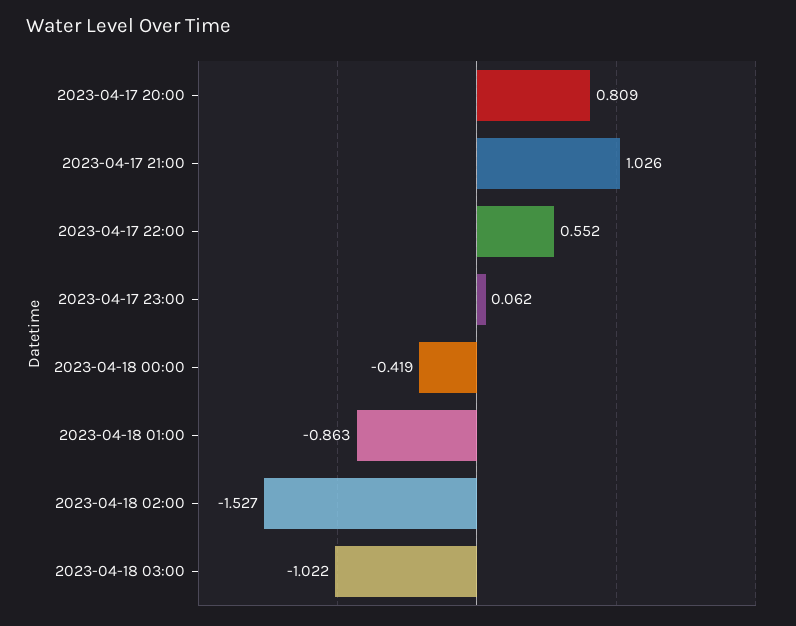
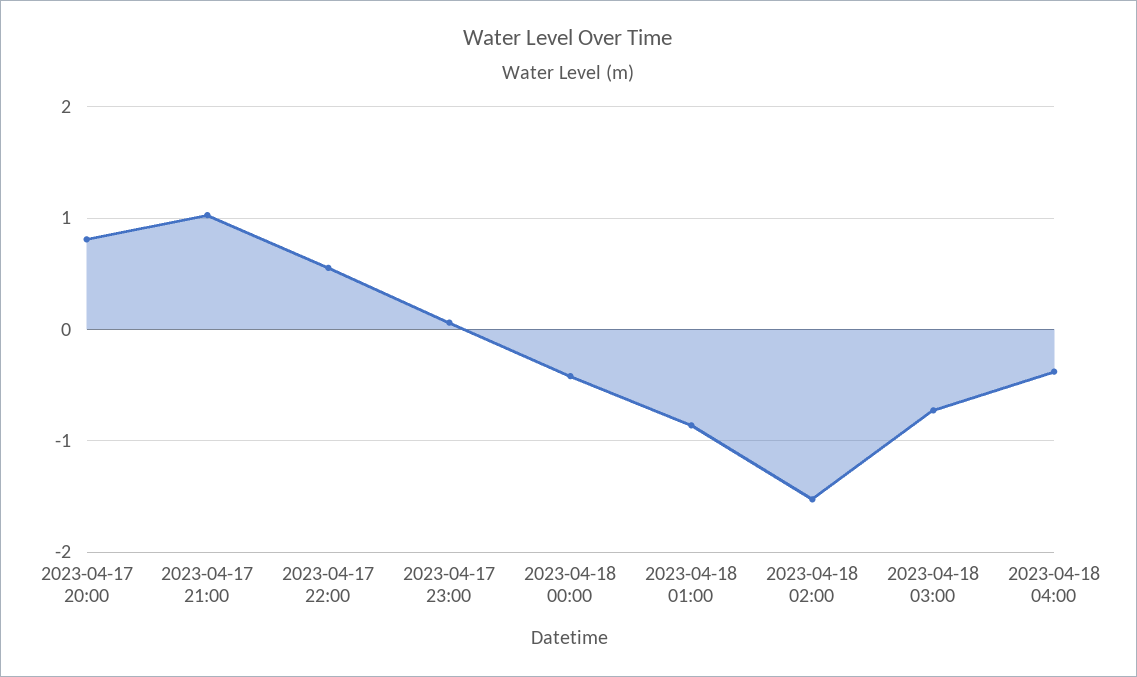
2023-04-18 03:00: -1.022 -> -0.7
2023-04-18 04:00: none -> -0.4

